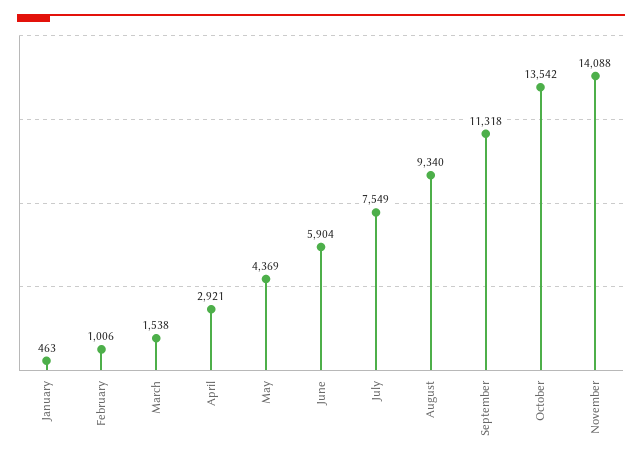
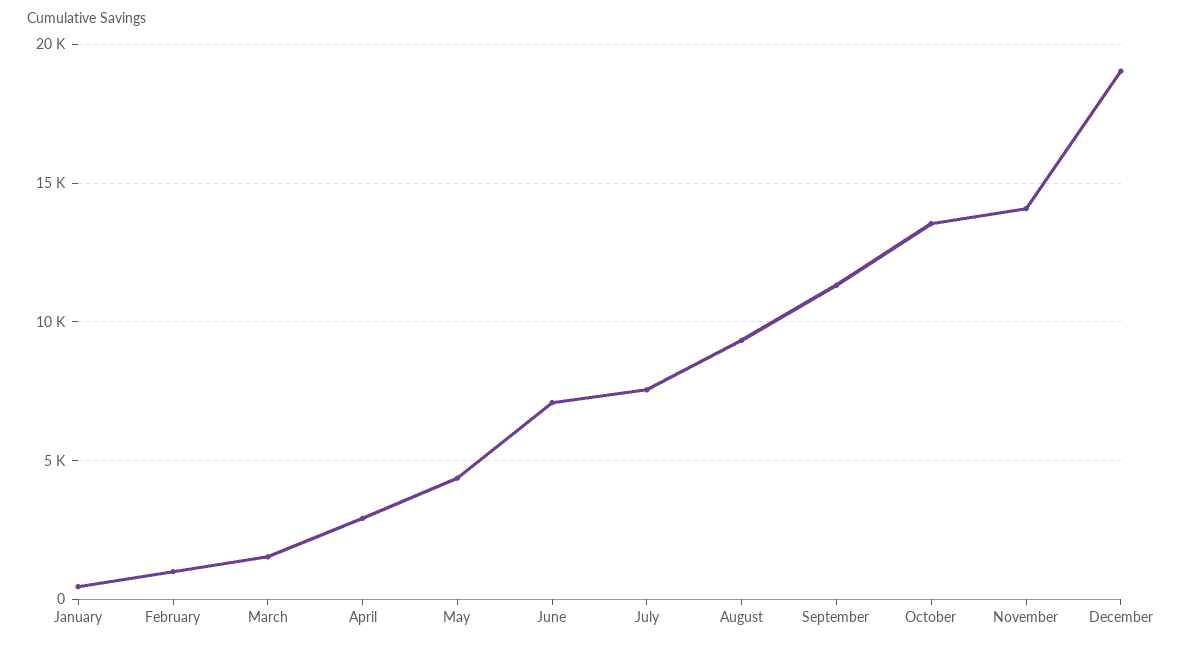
June: 5904 -> 7000
December: none -> 19000

